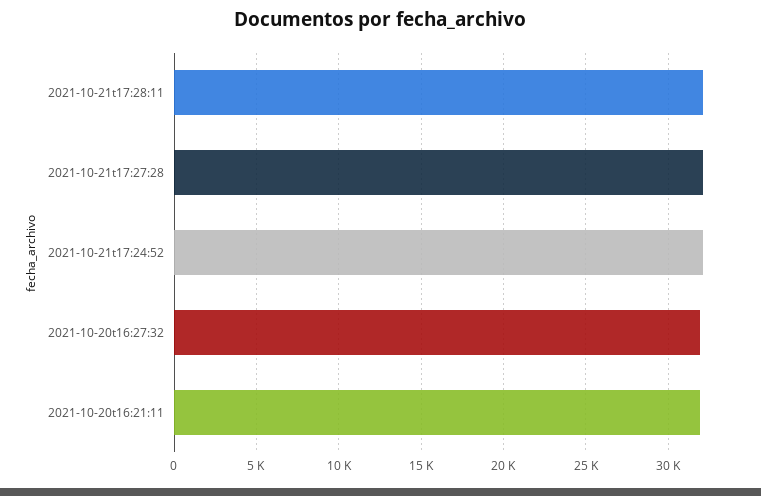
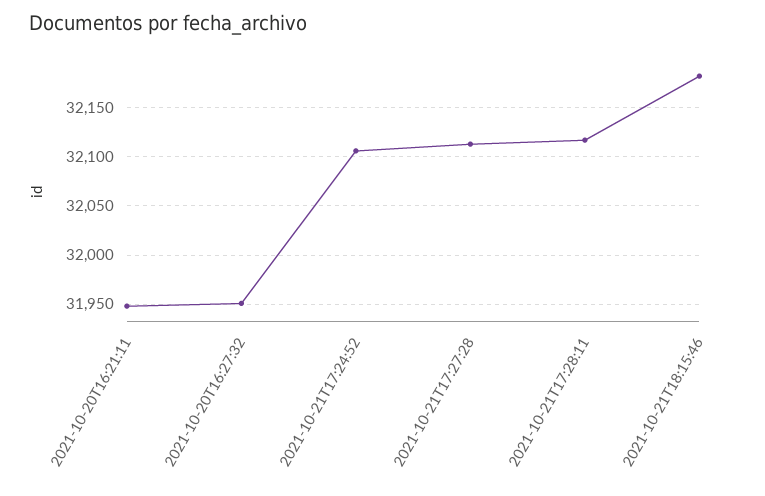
2021-10-21T18:15:46: none -> 32180

